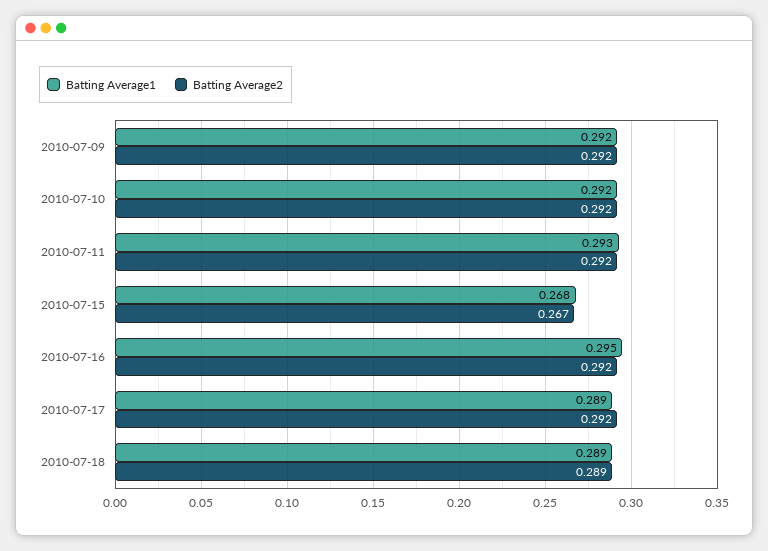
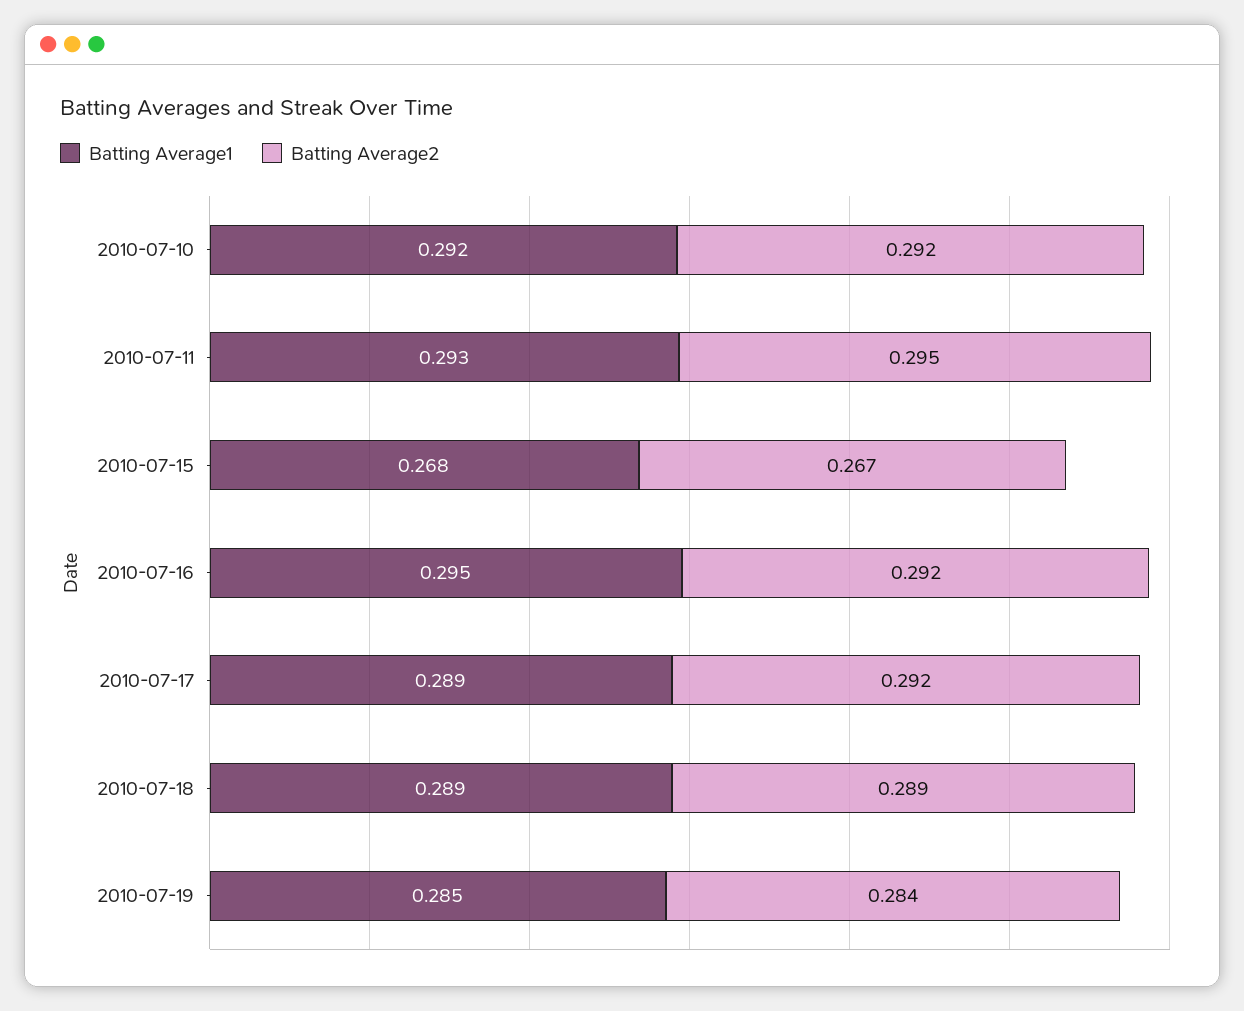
Batting Average1, 2010-07-09: 0.292 -> none
Batting Average2, 2010-07-09: 0.292 -> none
Batting Average2, 2010-07-11: 0.292 -> 0.295
Batting Average1, 2010-07-19: none -> 0.285
Batting Average2, 2010-07-19: none -> 0.284

